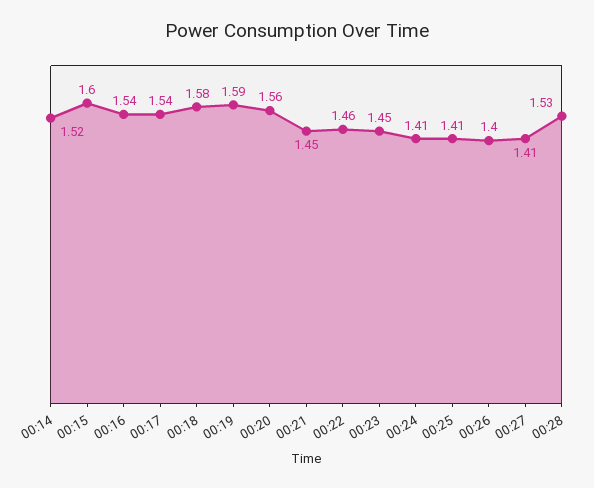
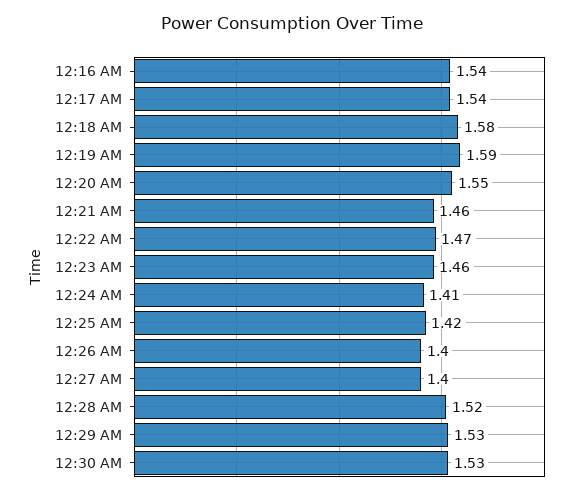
00:14: 1.52 -> none
00:15: 1.6 -> none
00:20: 1.56 -> 1.55
00:21: 1.45 -> 1.46
00:22: 1.46 -> 1.47
00:23: 1.45 -> 1.46
00:25: 1.41 -> 1.42
00:27: 1.41 -> 1.4
00:28: 1.53 -> 1.52
12:29 AM: none -> 1.53
12:30 AM: none -> 1.53

